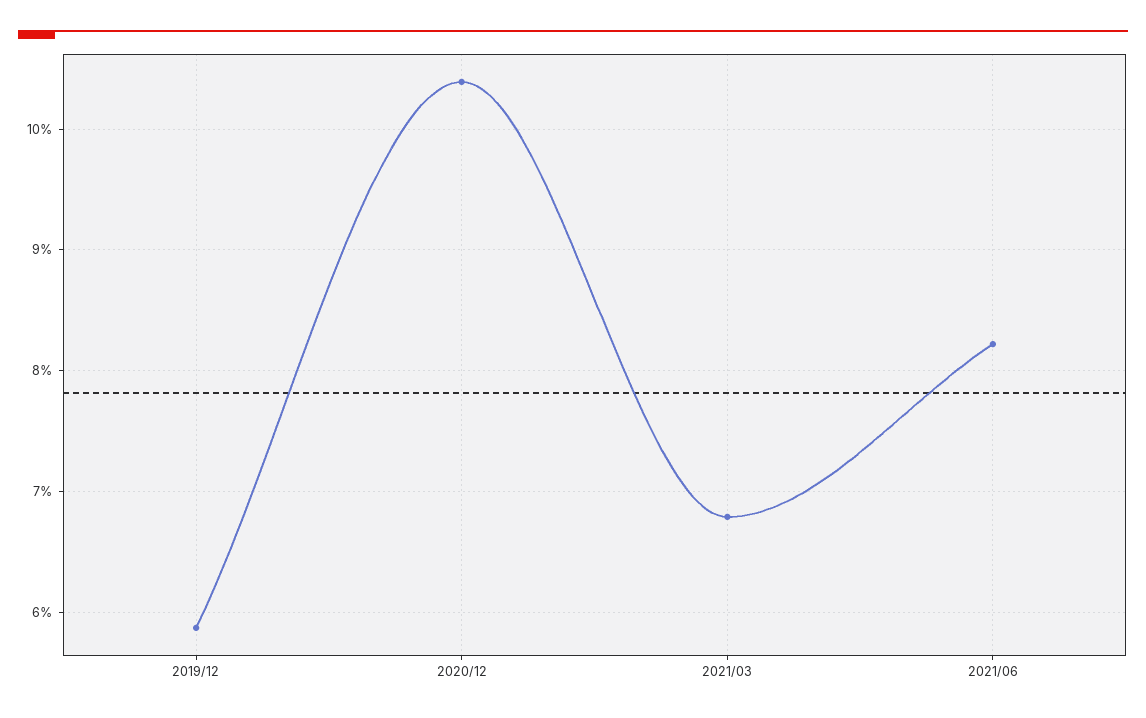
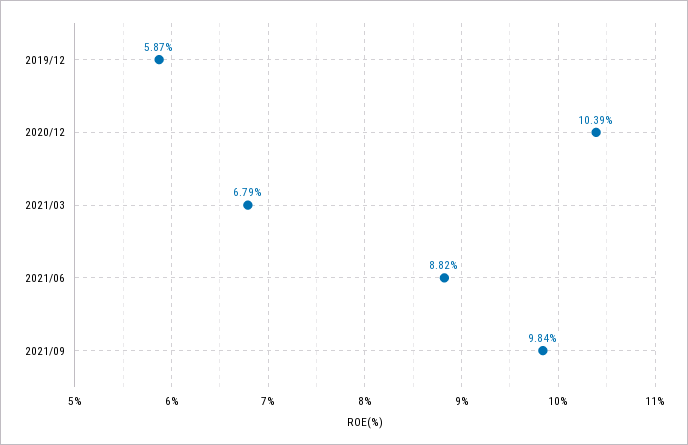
2021/06: 8.2 -> 8.82
2021/09: none -> 9.84

